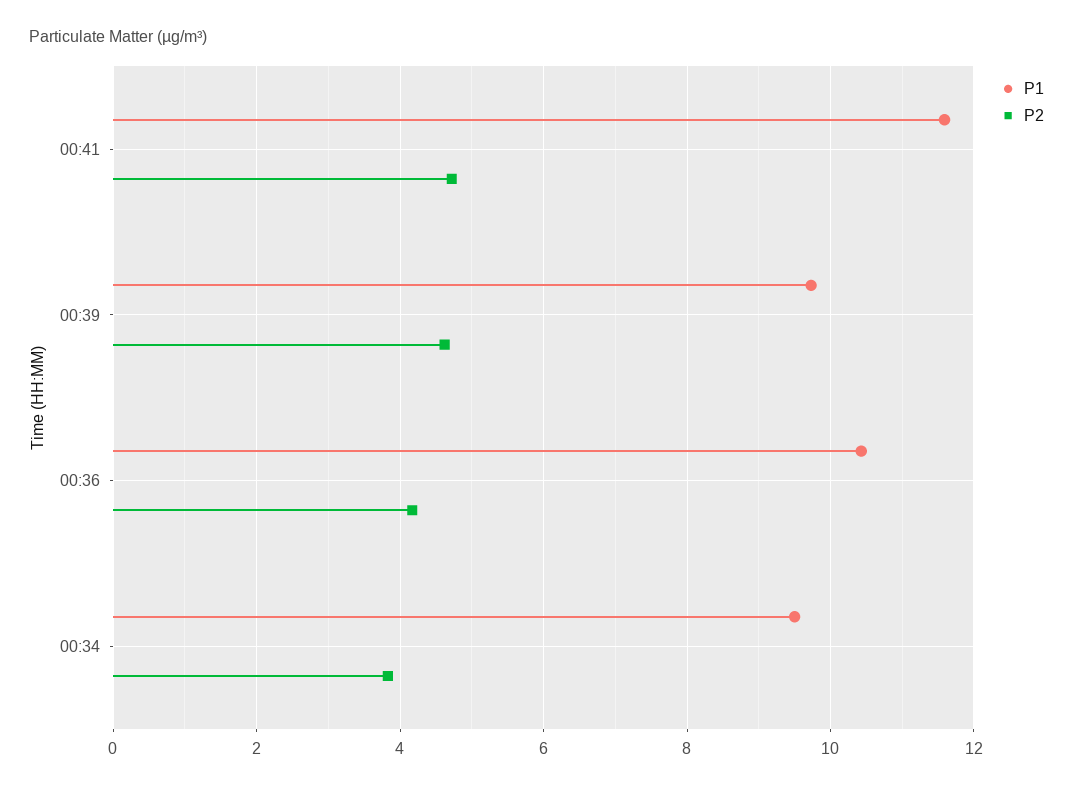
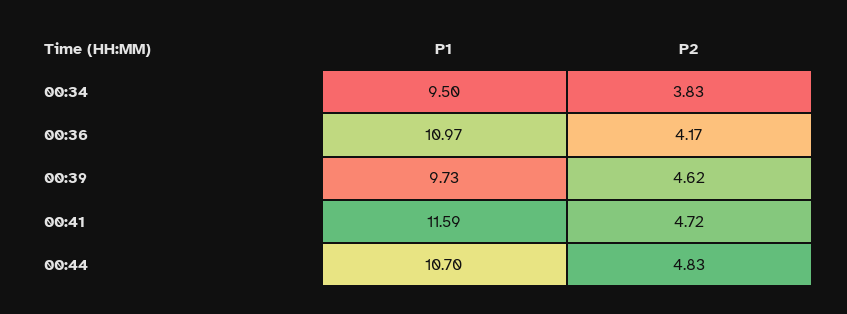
P1, 00:36: 10.4 -> 10.97
P1, 00:44: none -> 10.7
P2, 00:44: none -> 4.83

